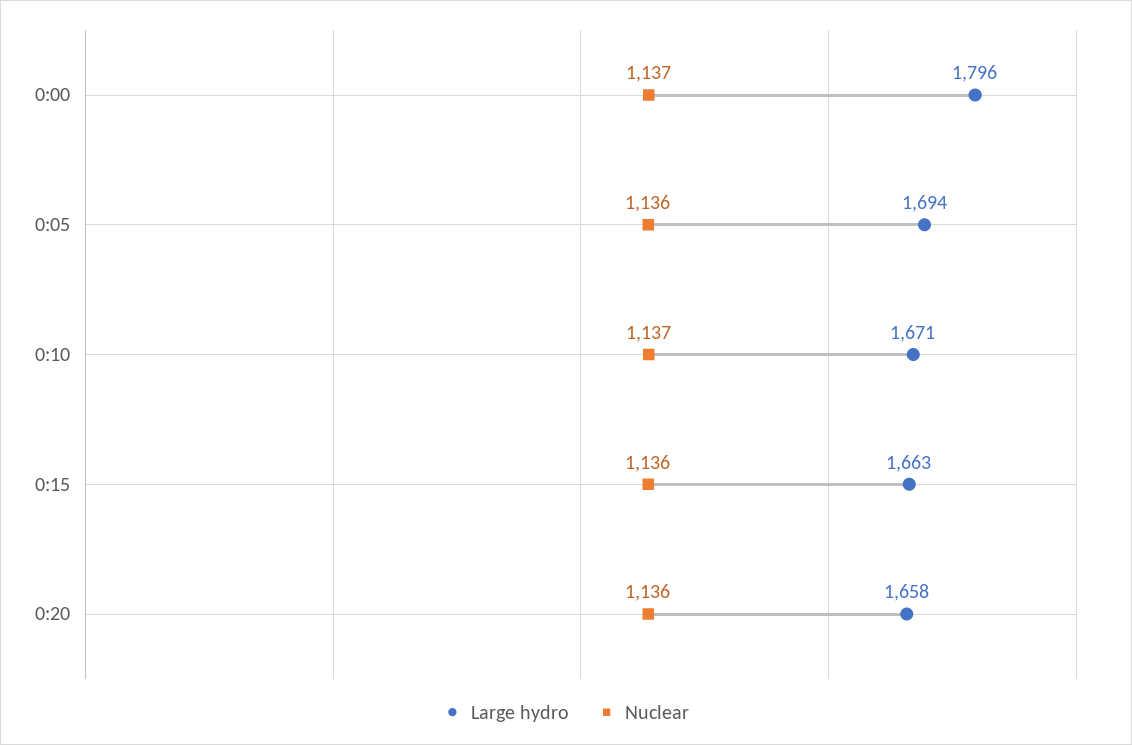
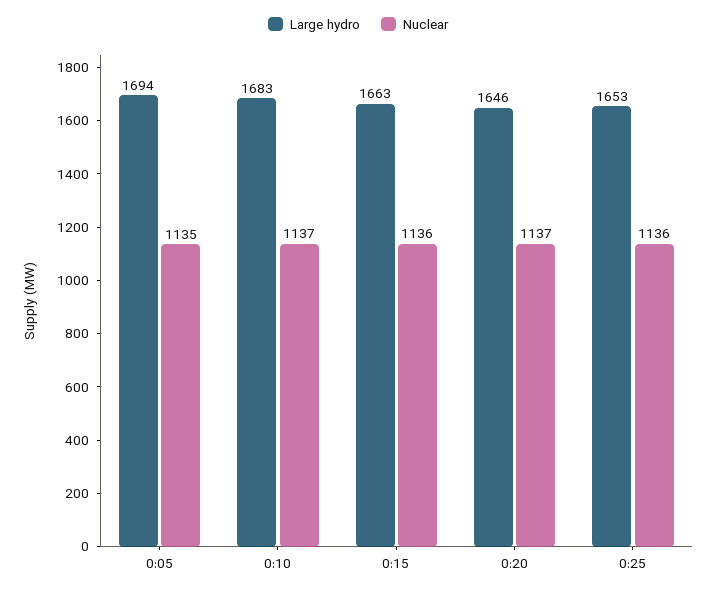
Large hydro, 0:00: 1796 -> none
Nuclear, 0:00: 1137 -> none
Nuclear, 0:05: 1136 -> 1135
Large hydro, 0:10: 1671 -> 1683
Large hydro, 0:20: 1658 -> 1646
Nuclear, 0:20: 1136 -> 1137
Large hydro, 0:25: none -> 1653
Nuclear, 0:25: none -> 1136

